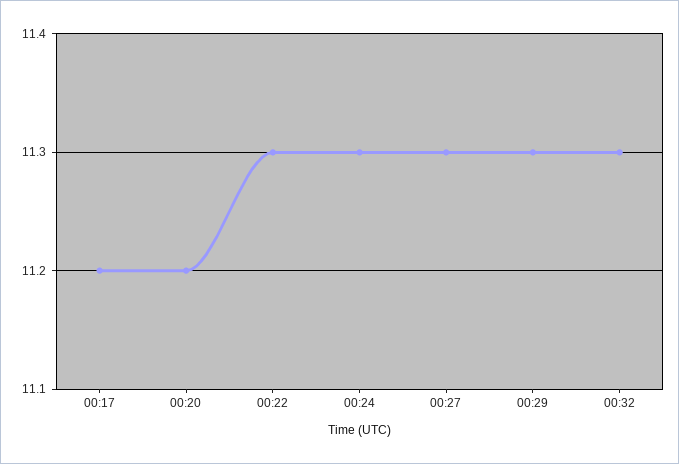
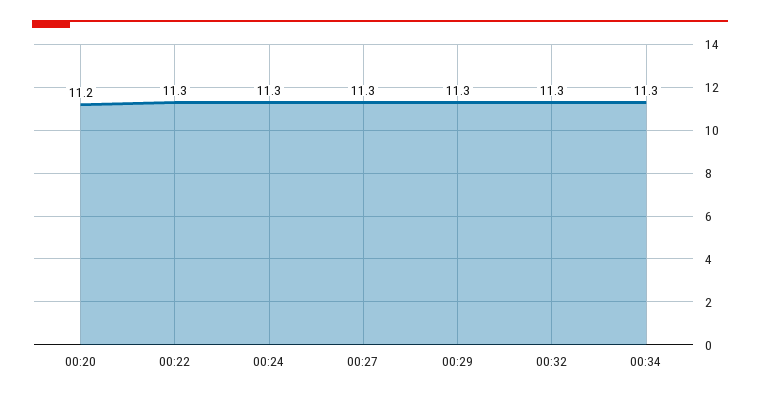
00:17: 11.2 -> none
00:34: none -> 11.3

